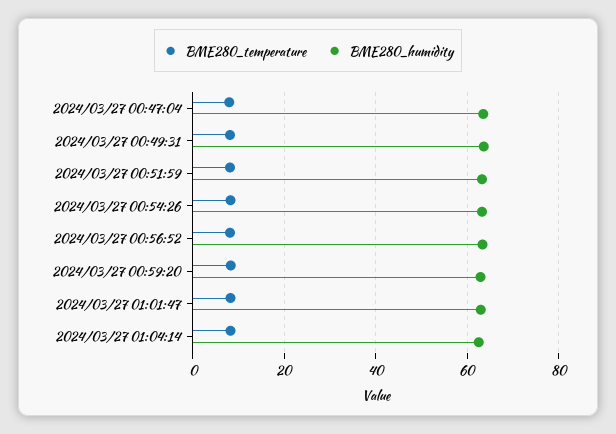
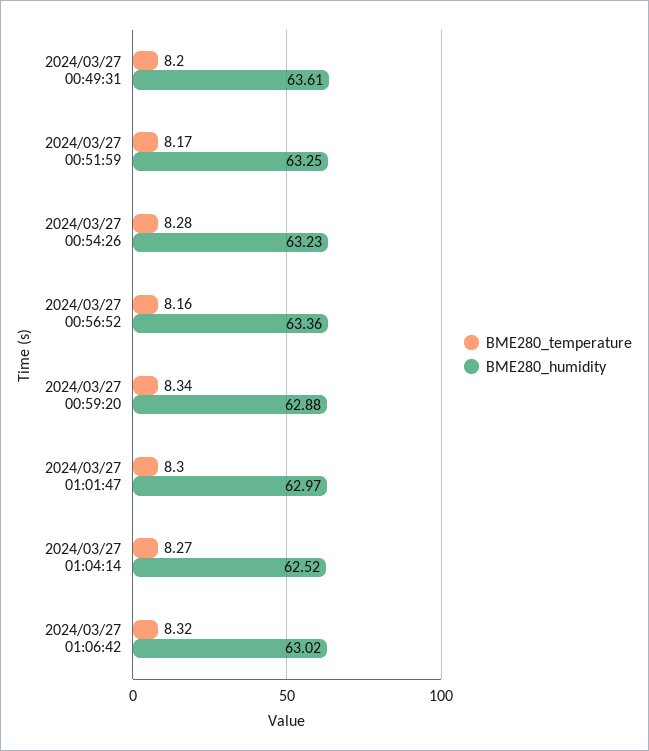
BME280_temperature, 2024/03/27 00:47:04: 8 -> none
BME280_humidity, 2024/03/27 00:47:04: 64 -> none
BME280_temperature, 2024/03/27 01:06:42: none -> 8.32
BME280_humidity, 2024/03/27 01:06:42: none -> 63.02

